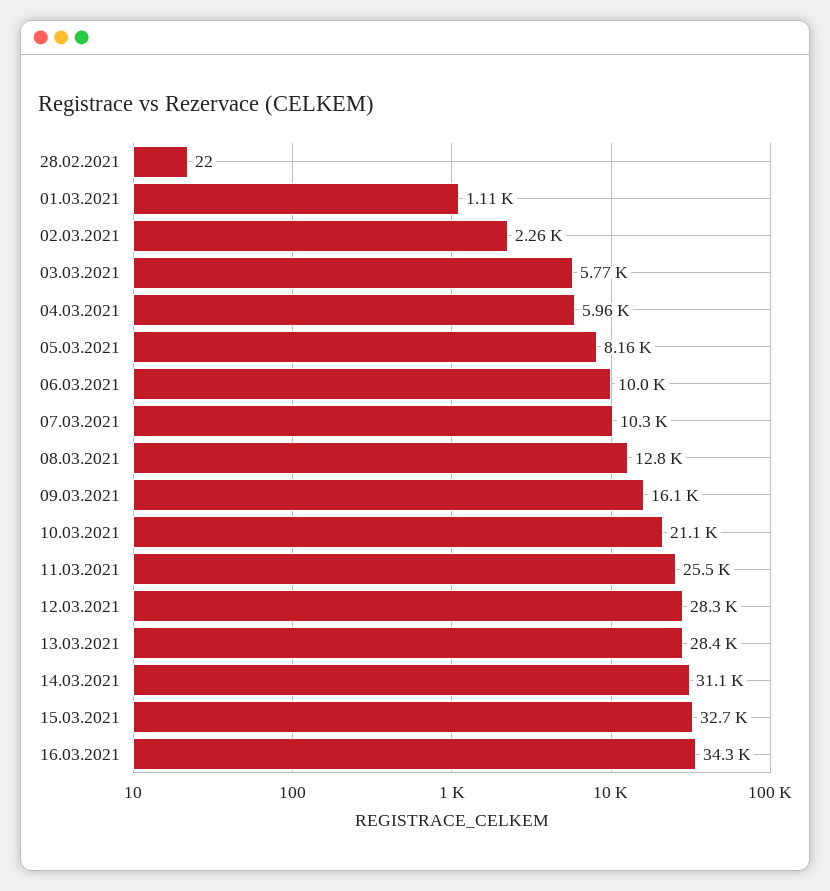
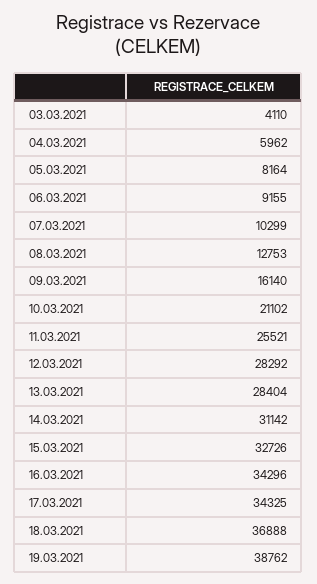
28.02.2021: 22 -> none
01.03.2021: 1110 -> none
02.03.2021: 2260 -> none
03.03.2021: 5770 -> 4110
06.03.2021: 10000 -> 9155
17.03.2021: none -> 34325
18.03.2021: none -> 36888
19.03.2021: none -> 38762

